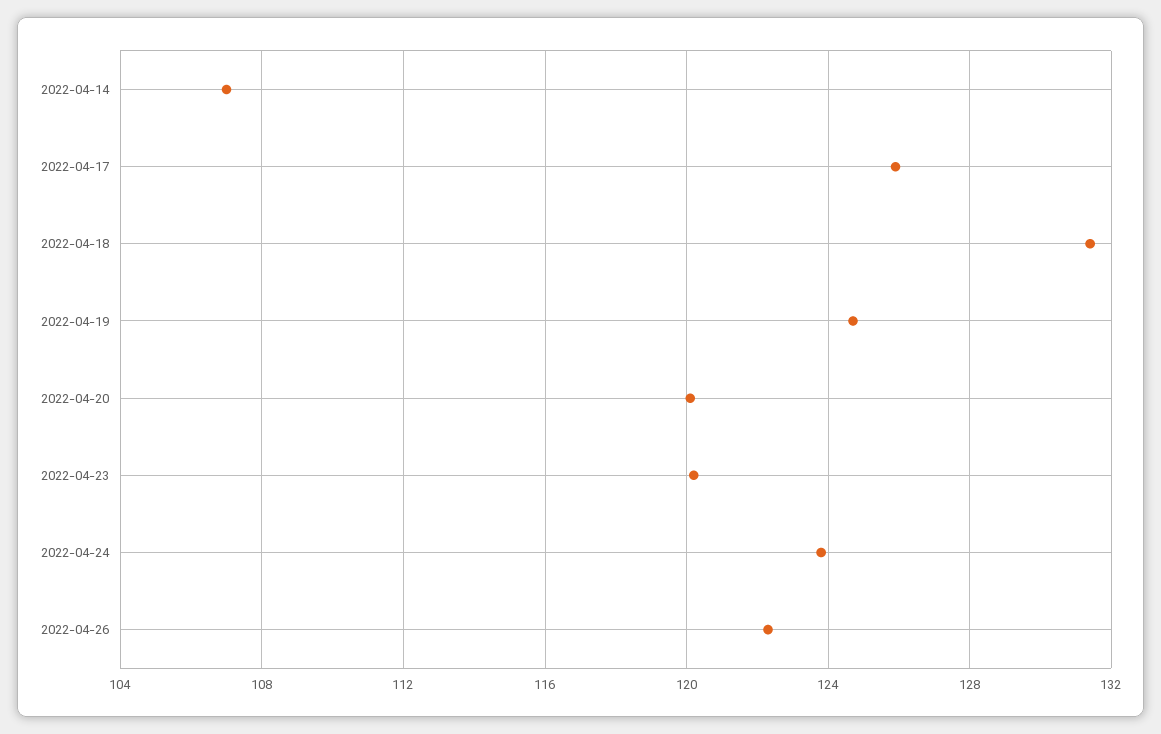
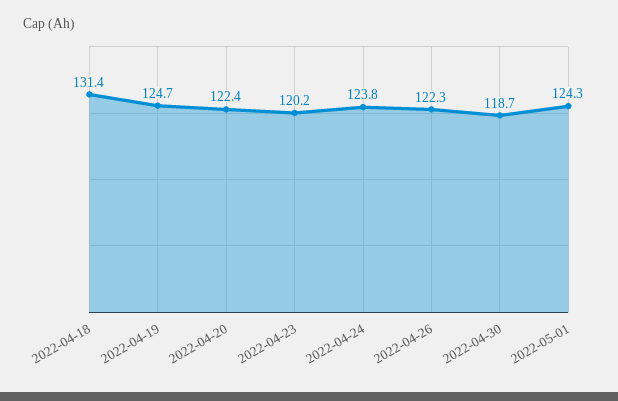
2022-04-14: 107 -> none
2022-04-17: 126 -> none
2022-04-20: 120 -> 122.4
2022-04-30: none -> 118.7
2022-05-01: none -> 124.3

